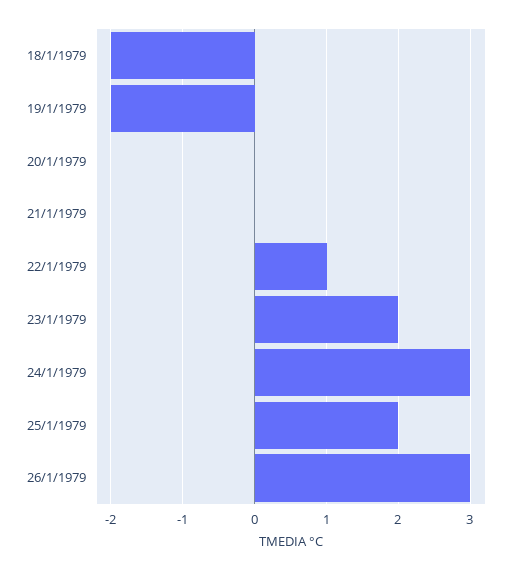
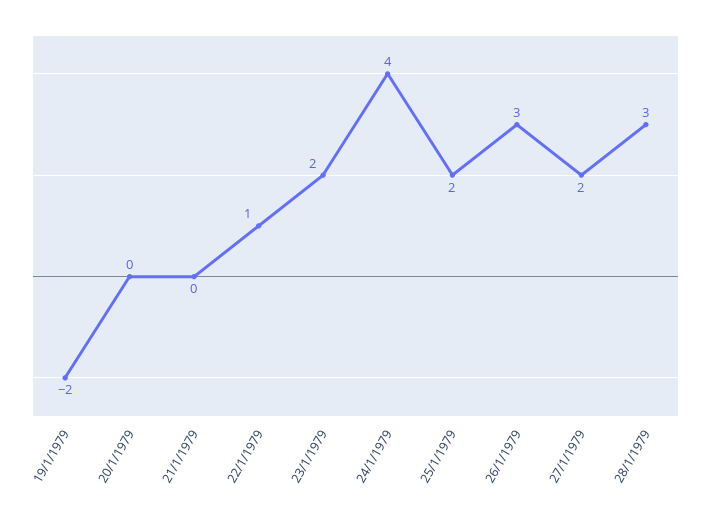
18/1/1979: -2 -> none
24/1/1979: 3 -> 4
27/1/1979: none -> 2
28/1/1979: none -> 3

